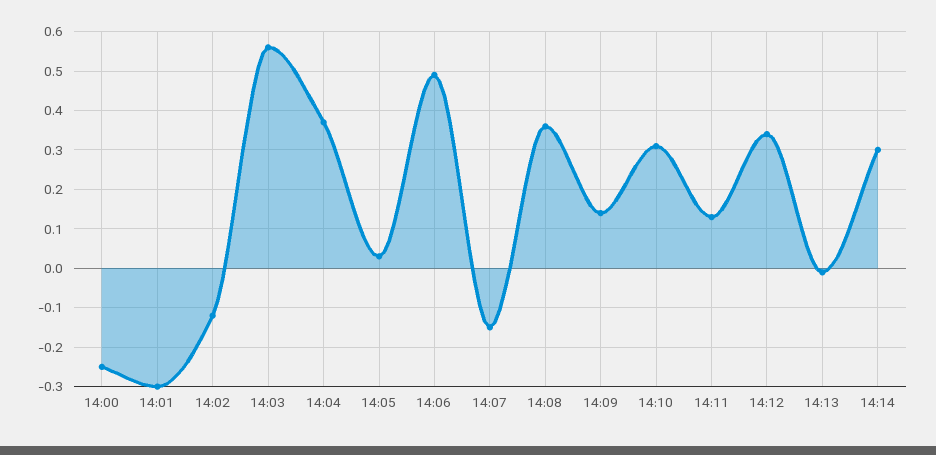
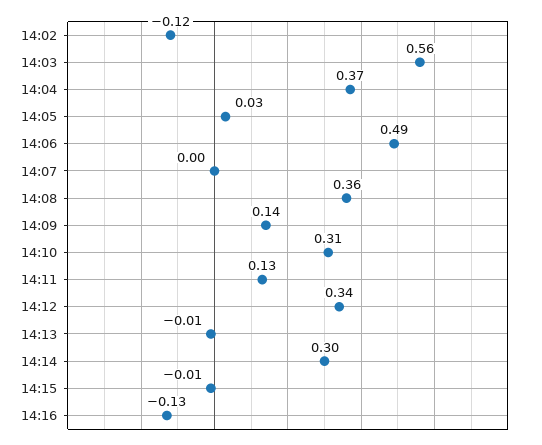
14:00: -0.25 -> none
14:01: -0.3 -> none
14:07: -0.15 -> 0
14:15: none -> -0.01
14:16: none -> -0.13

